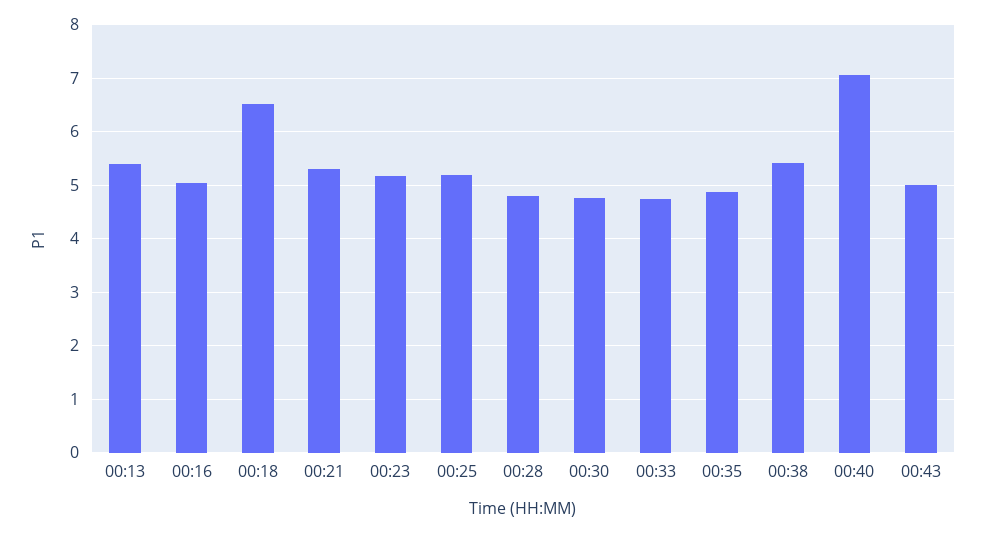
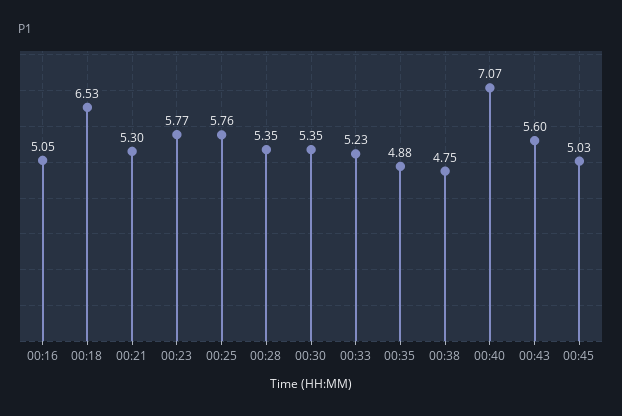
00:13: 5.4 -> none
00:23: 5.2 -> 5.77
00:25: 5.2 -> 5.76
00:28: 4.8 -> 5.35
00:30: 4.8 -> 5.35
00:33: 4.8 -> 5.23
00:38: 5.4 -> 4.75
00:43: 5 -> 5.6
00:45: none -> 5.03

